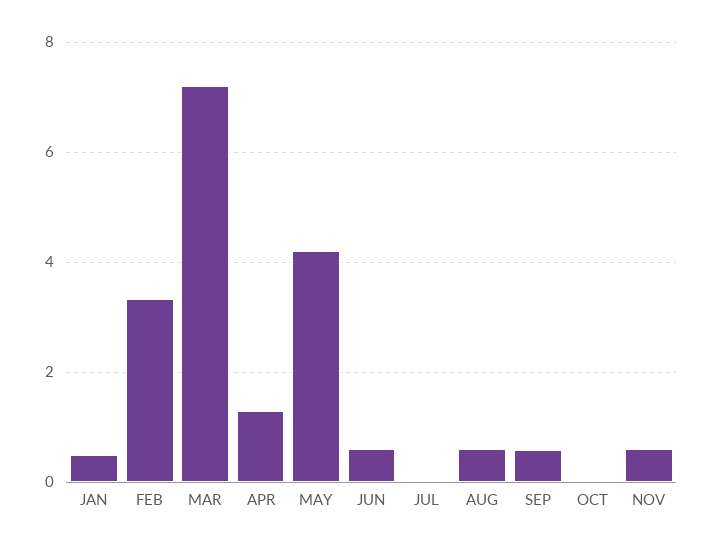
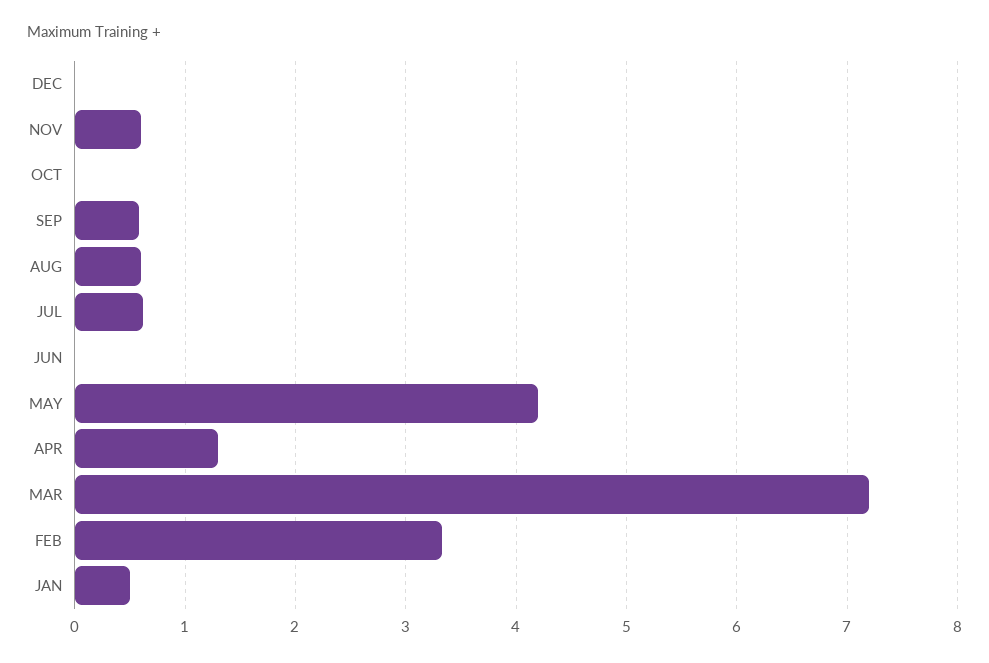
JUN: 0.6 -> 0
JUL: 0 -> 0.6
DEC: none -> 0

